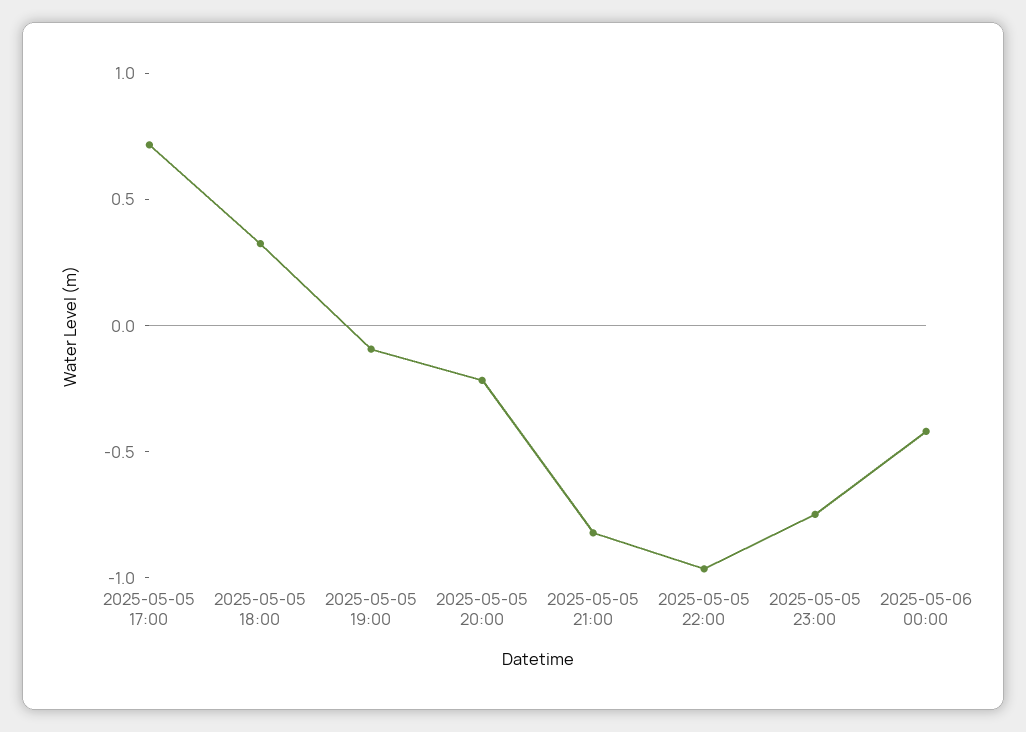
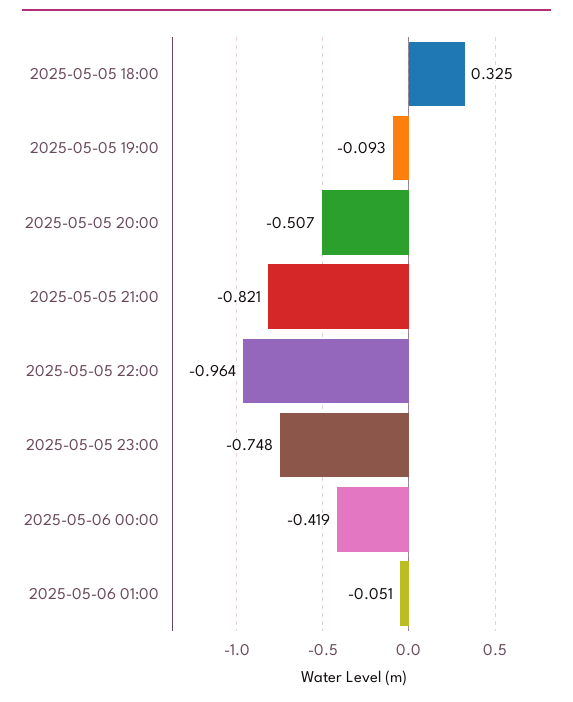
2025-05-05 17:00: 0.7 -> none
2025-05-05 20:00: -0.2 -> -0.507
2025-05-06 01:00: none -> -0.051

